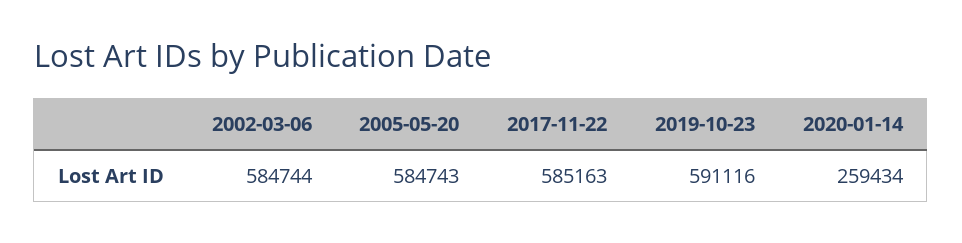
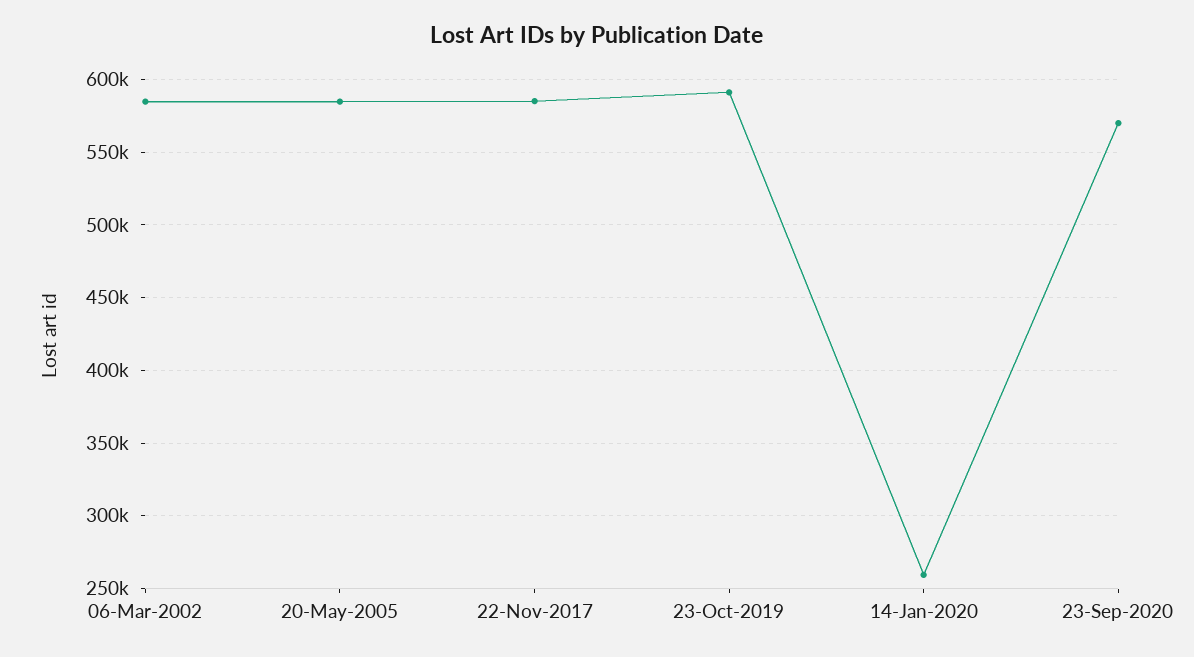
23-Sep-2020: none -> 570000

